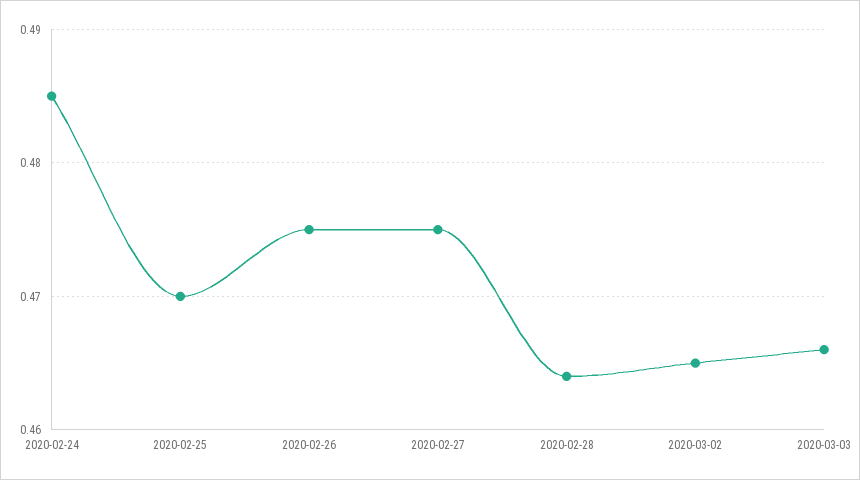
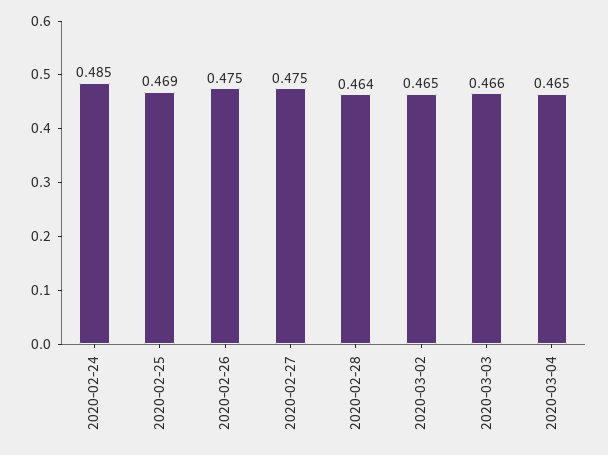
2020-02-25: 0.47 -> 0.469
2020-03-04: none -> 0.465

